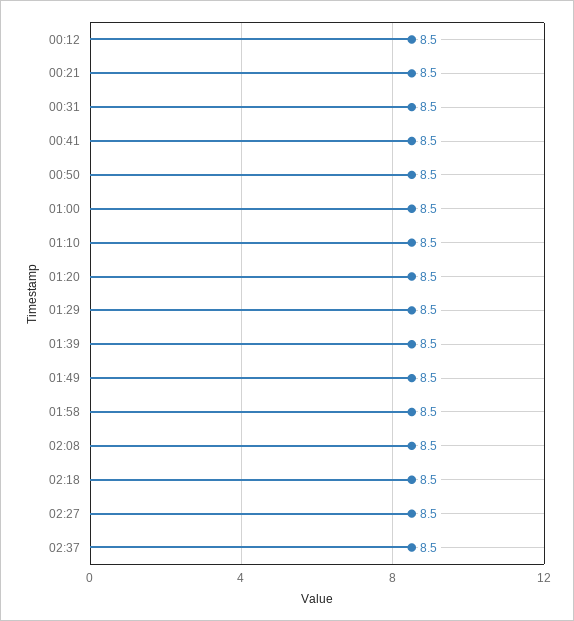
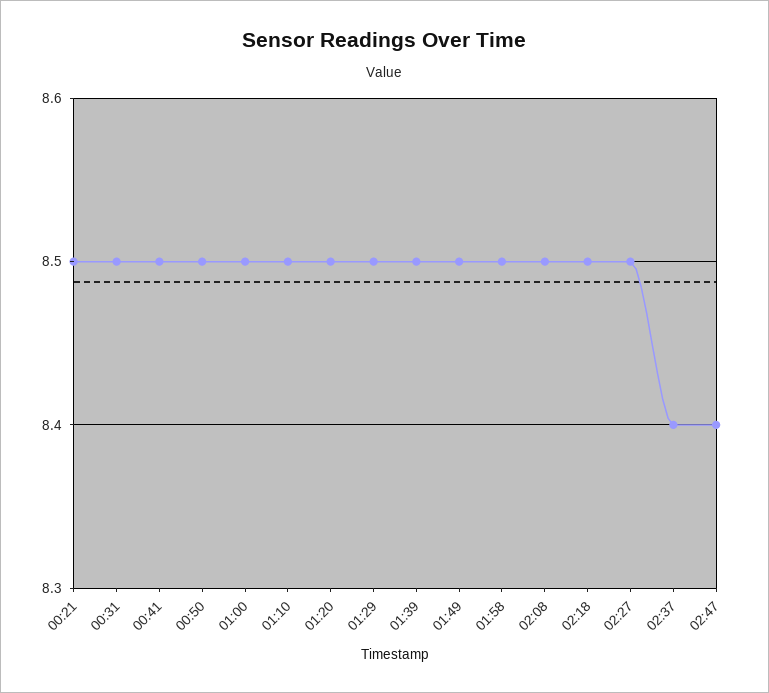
00:12: 8.5 -> none
02:37: 8.5 -> 8.4
02:47: none -> 8.4

